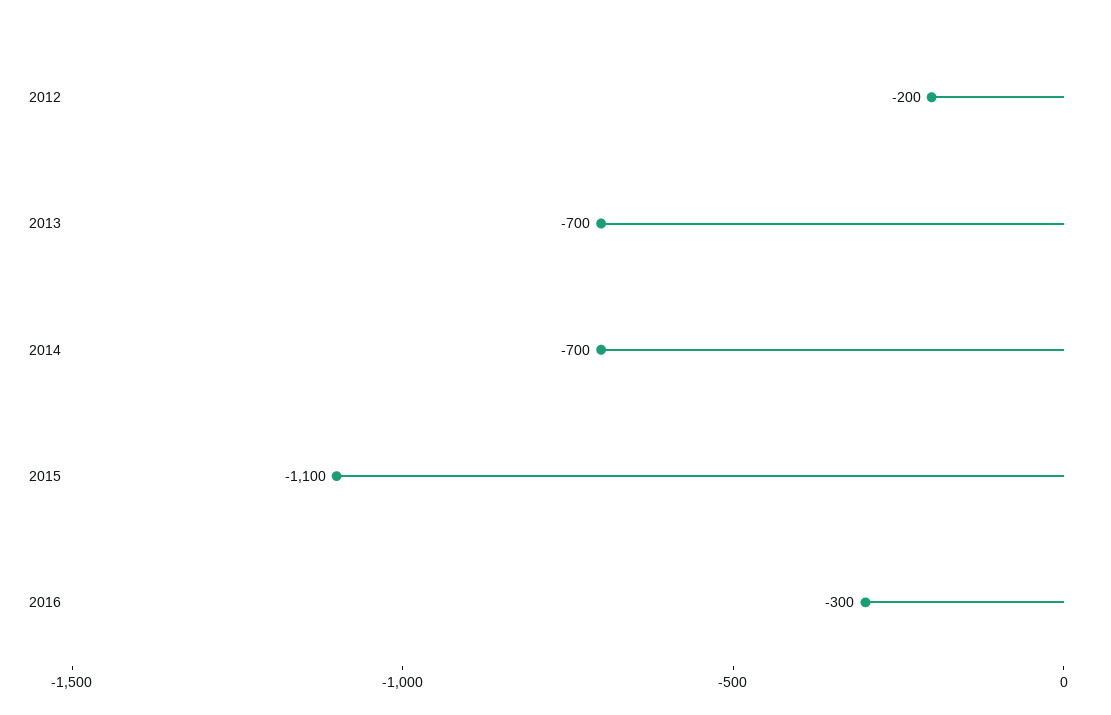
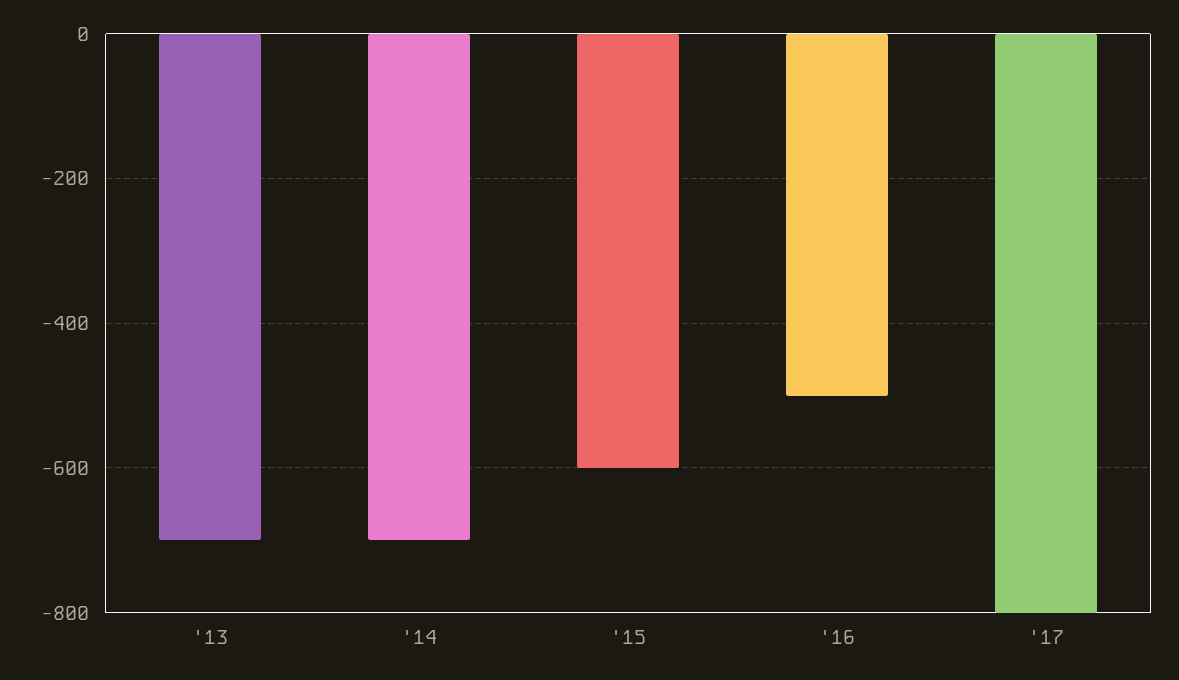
2012: -200 -> none
2015: -1100 -> -600
2016: -300 -> -500
'17: none -> -800

